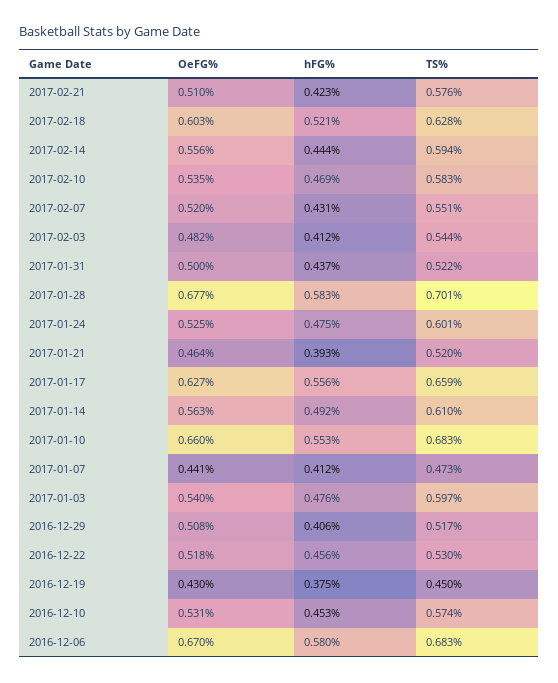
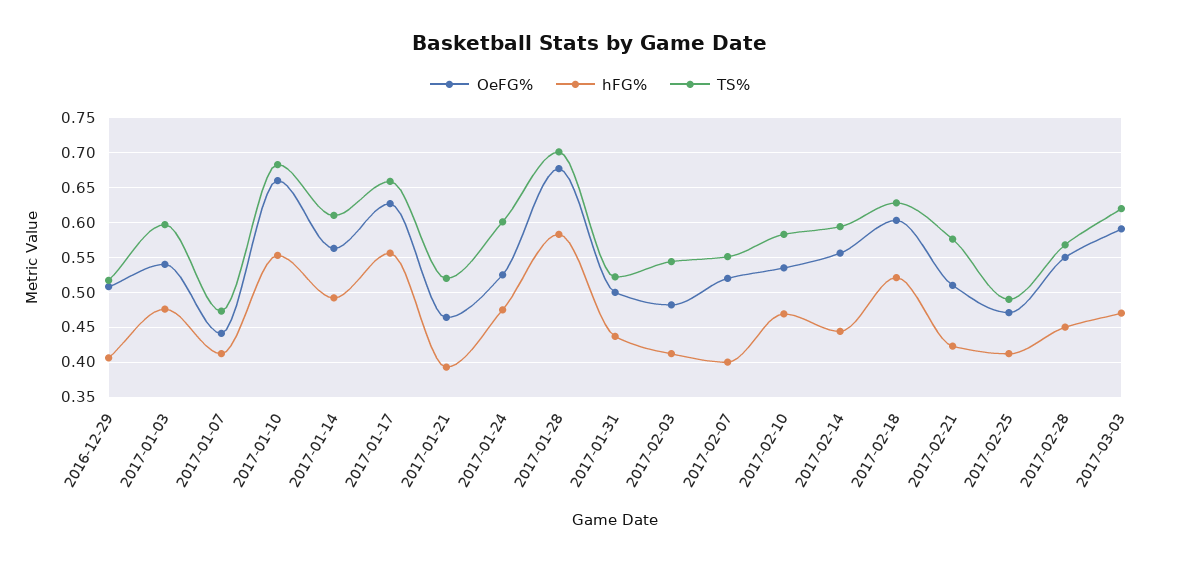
hFG%, 2017-02-07: 0.431 -> 0.4
OeFG%, 2016-12-22: 0.518 -> none
hFG%, 2016-12-22: 0.456 -> none
TS%, 2016-12-22: 0.53 -> none
OeFG%, 2016-12-19: 0.43 -> none
hFG%, 2016-12-19: 0.375 -> none
TS%, 2016-12-19: 0.45 -> none
OeFG%, 2016-12-10: 0.531 -> none
hFG%, 2016-12-10: 0.453 -> none
TS%, 2016-12-10: 0.574 -> none
OeFG%, 2016-12-06: 0.67 -> none
hFG%, 2016-12-06: 0.58 -> none
TS%, 2016-12-06: 0.683 -> none
OeFG%, 2017-02-25: none -> 0.47
hFG%, 2017-02-25: none -> 0.41
TS%, 2017-02-25: none -> 0.49
OeFG%, 2017-02-28: none -> 0.55
hFG%, 2017-02-28: none -> 0.45
TS%, 2017-02-28: none -> 0.57
OeFG%, 2017-03-03: none -> 0.59
hFG%, 2017-03-03: none -> 0.47
TS%, 2017-03-03: none -> 0.62

